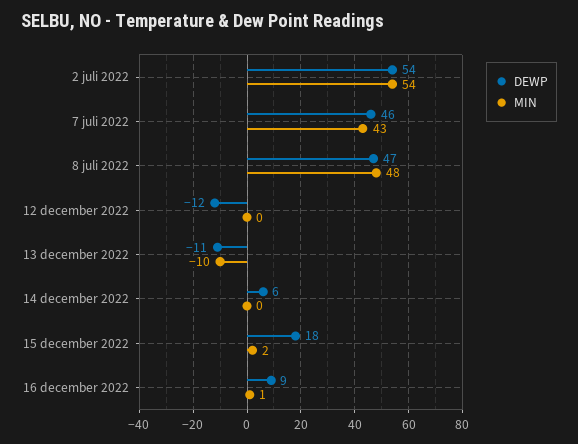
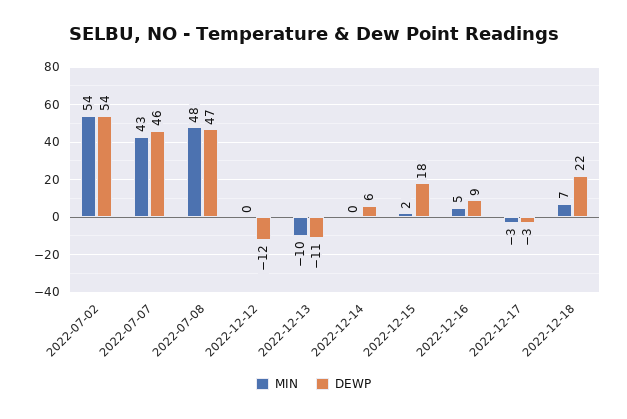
MIN, 16 december 2022: 1 -> 5
MIN, 2022-12-17: none -> -3
DEWP, 2022-12-17: none -> -3
MIN, 2022-12-18: none -> 7
DEWP, 2022-12-18: none -> 22

